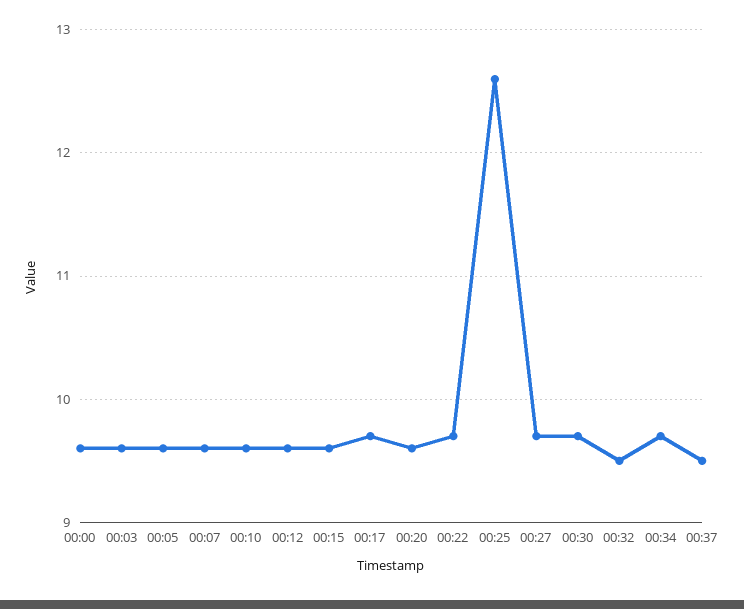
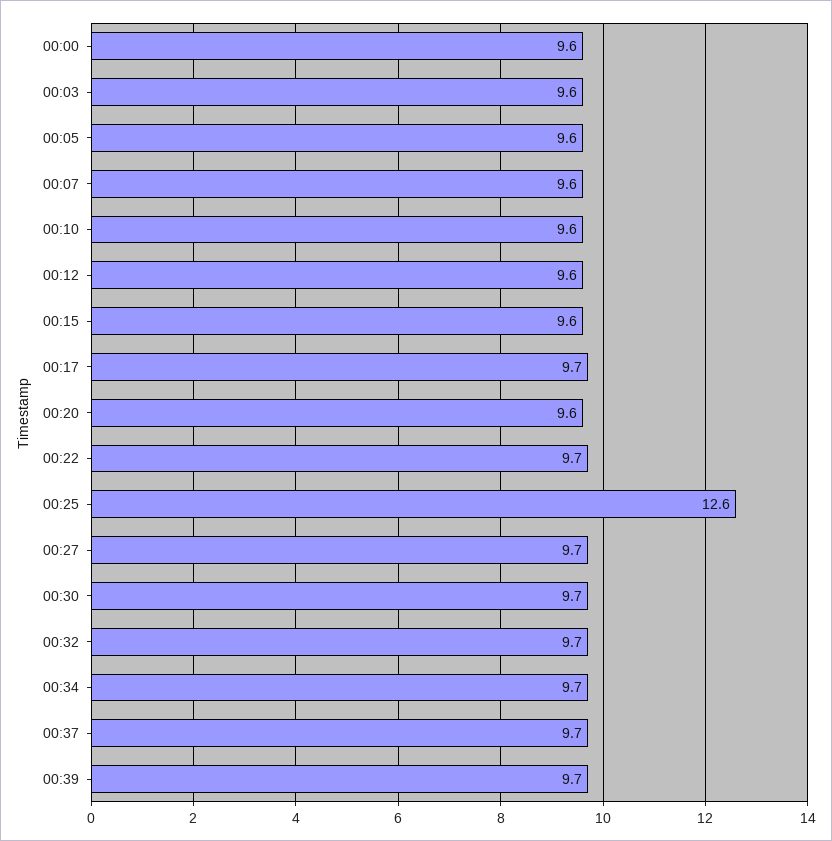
00:32: 9.5 -> 9.7
00:37: 9.5 -> 9.7
00:39: none -> 9.7

